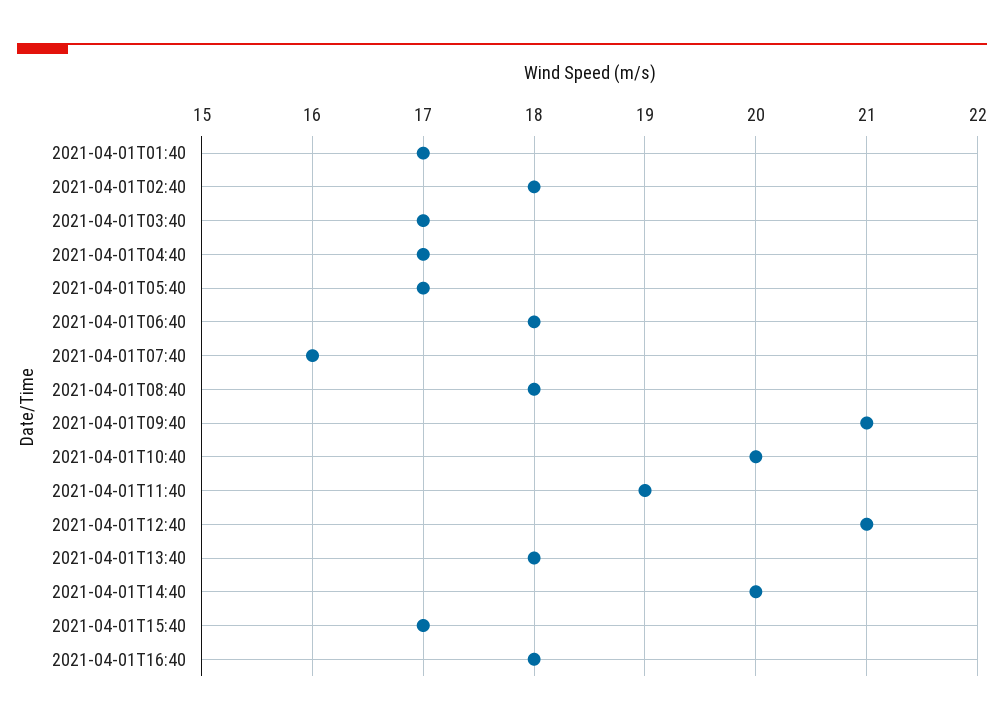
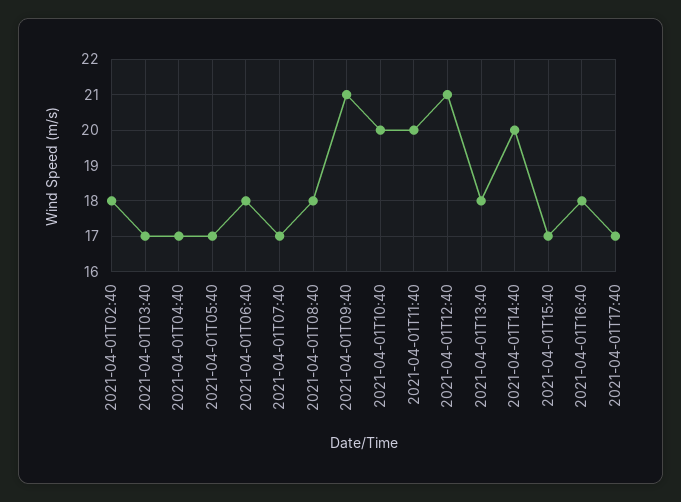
2021-04-01T01:40: 17 -> none
2021-04-01T07:40: 16 -> 17
2021-04-01T11:40: 19 -> 20
2021-04-01T17:40: none -> 17

